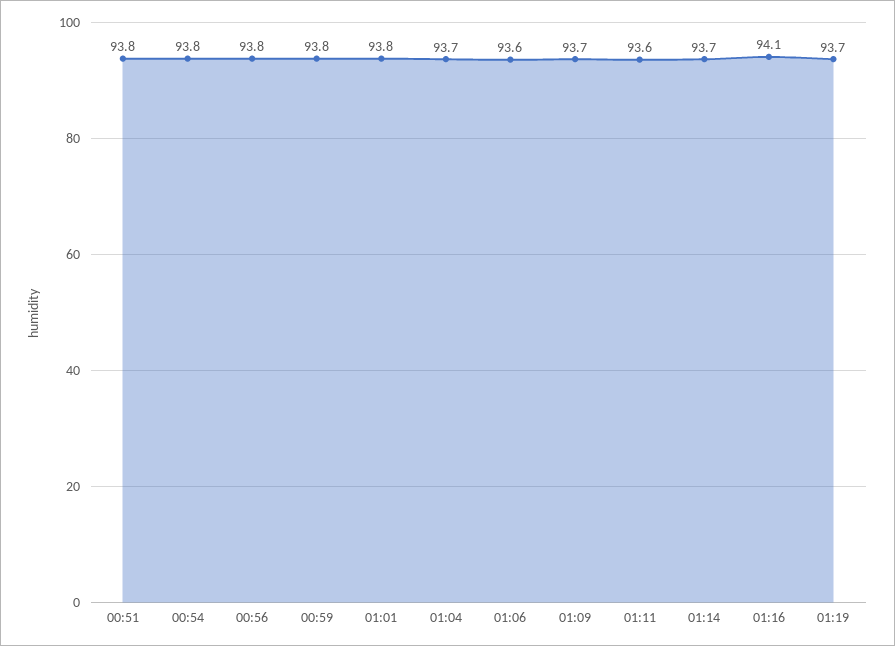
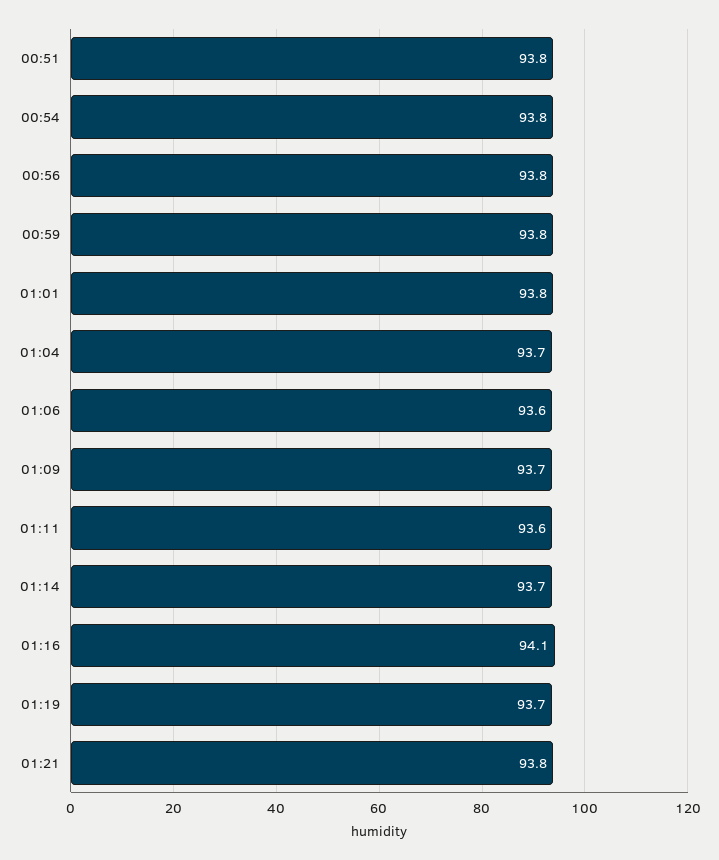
01:21: none -> 93.8

